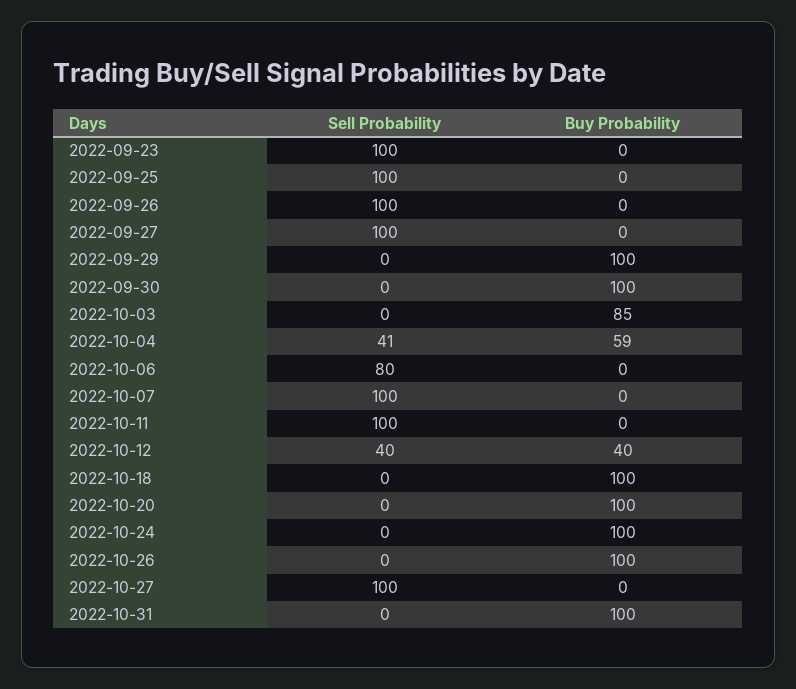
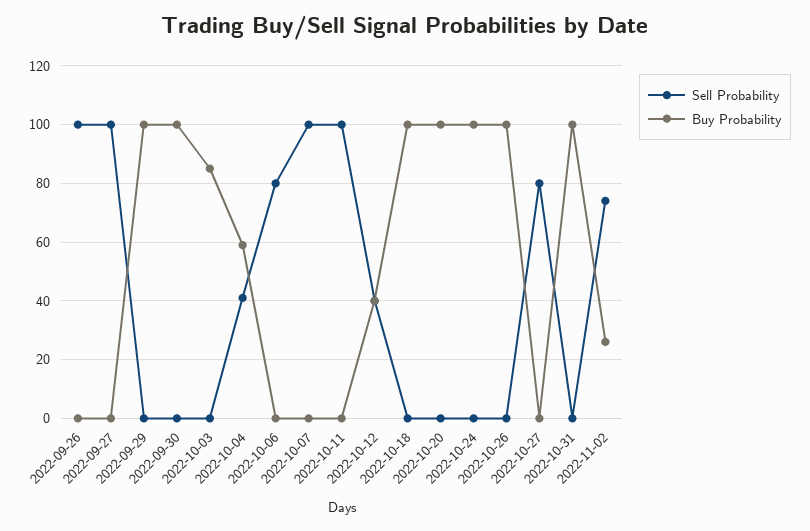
Sell Probability, 2022-09-23: 100 -> none
Buy Probability, 2022-09-23: 0 -> none
Sell Probability, 2022-09-25: 100 -> none
Buy Probability, 2022-09-25: 0 -> none
Sell Probability, 2022-10-27: 100 -> 80
Sell Probability, 2022-11-02: none -> 75
Buy Probability, 2022-11-02: none -> 25

